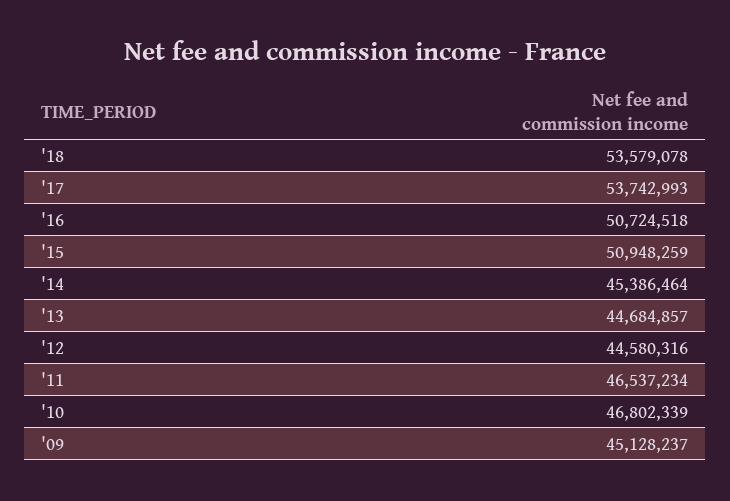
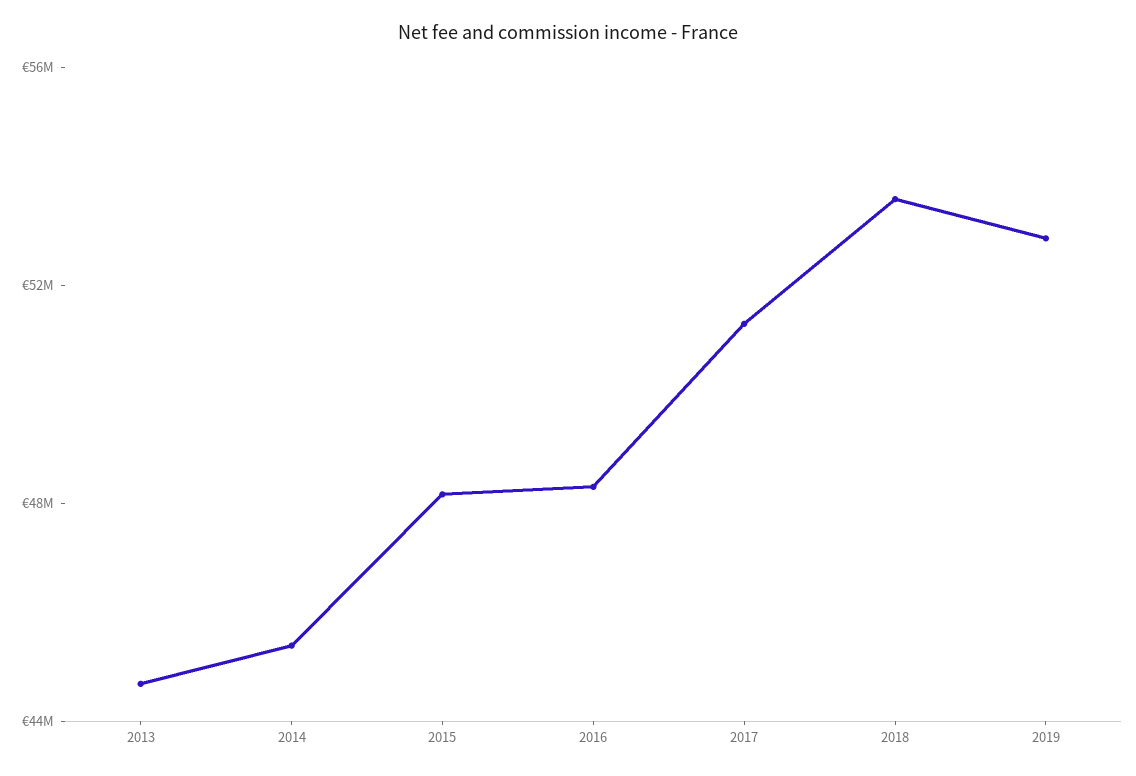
'17: 53742993 -> 51000000
'16: 50724518 -> 48000000
'15: 50948259 -> 48000000
'12: 44580316 -> none
'11: 46537234 -> none
'10: 46802339 -> none
'09: 45128237 -> none
2019: none -> 53000000

